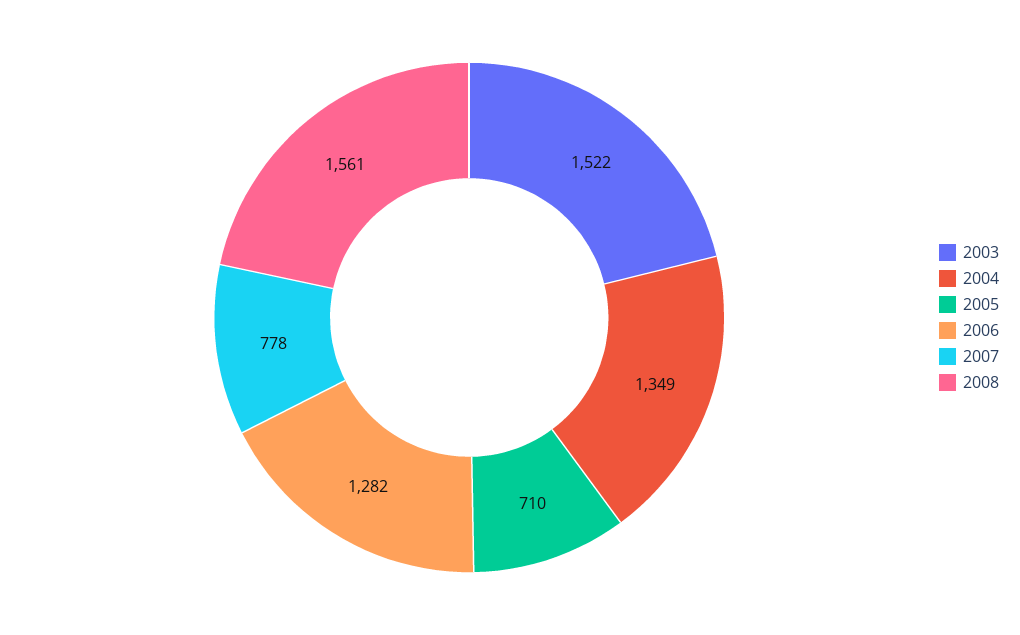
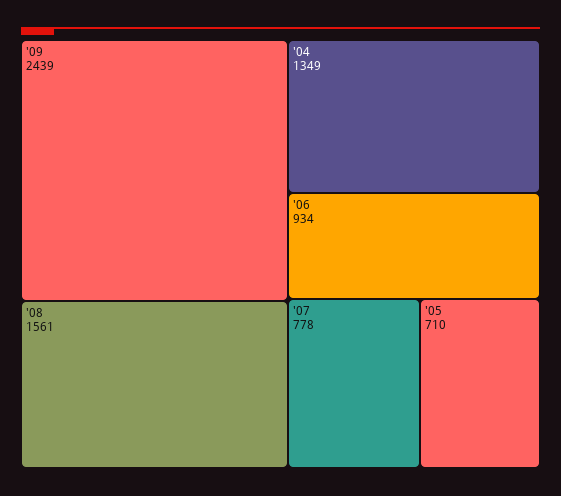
2003: 1522 -> none
2006: 1282 -> 934
'09: none -> 2439

